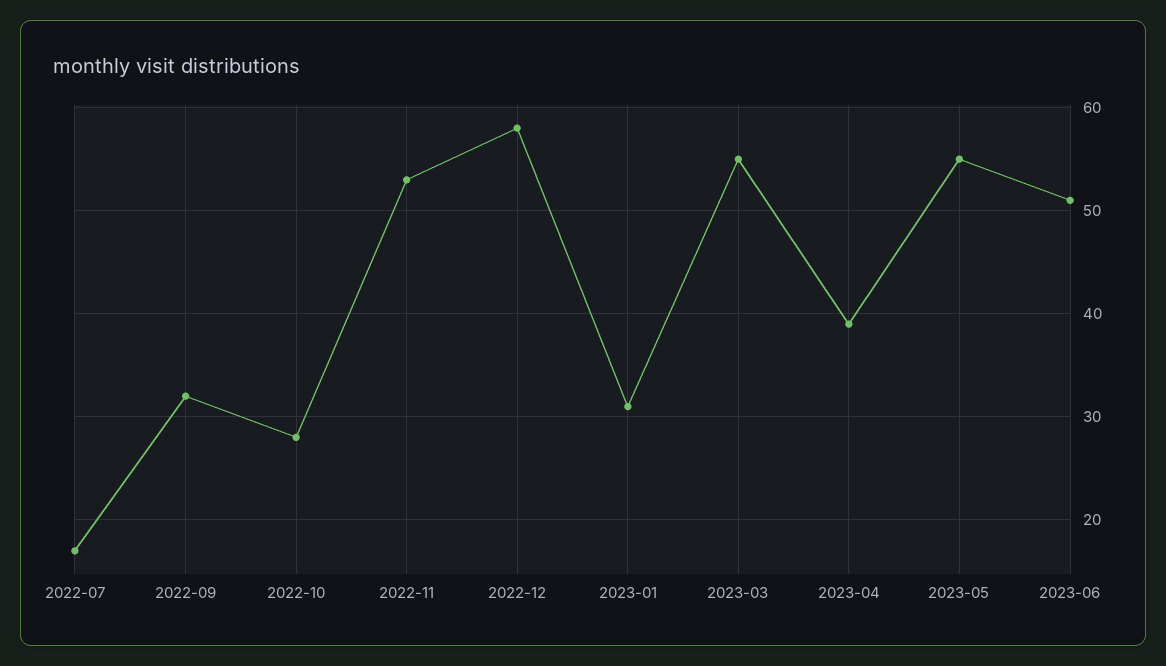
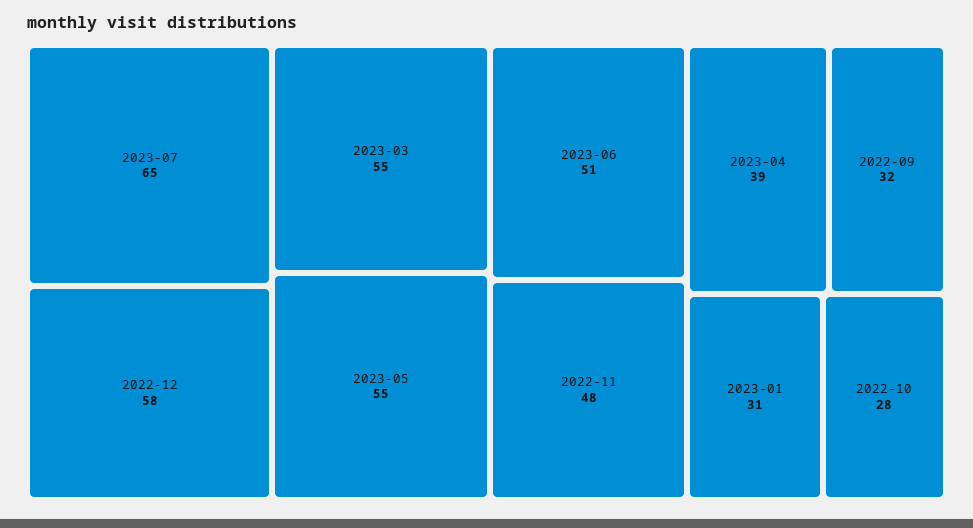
2022-07: 17 -> none
2022-11: 53 -> 48
2023-07: none -> 65

